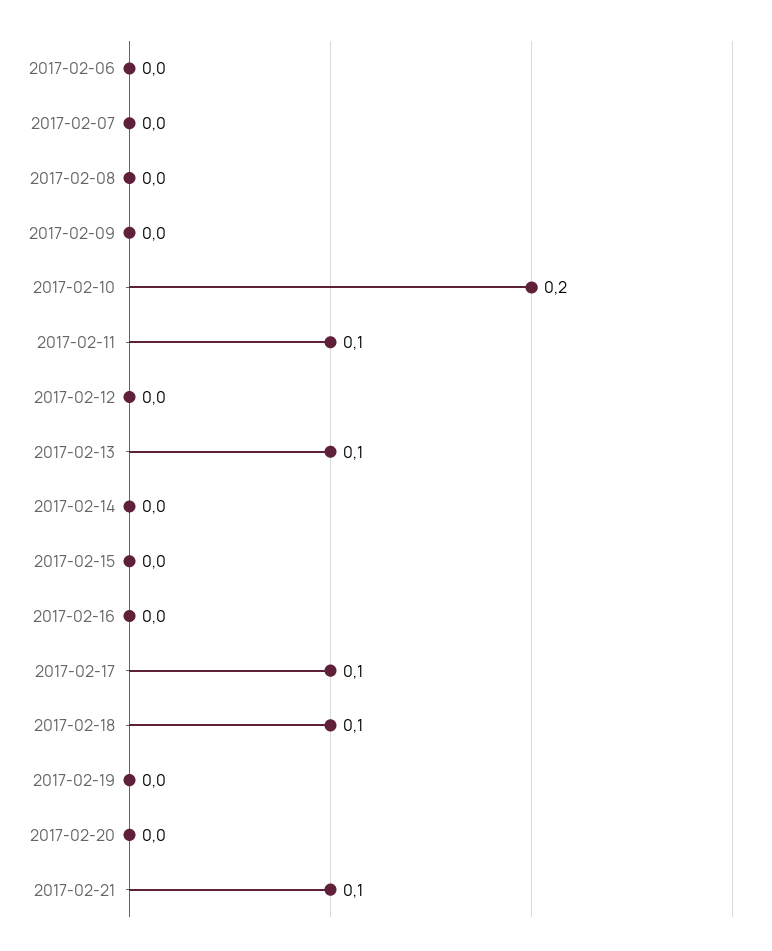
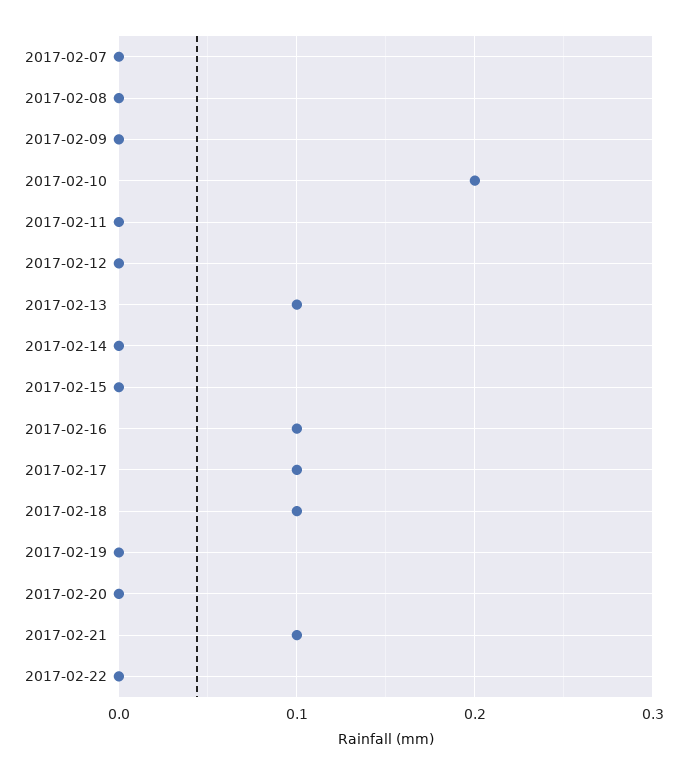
2017-02-06: 0 -> none
2017-02-11: 0.1 -> 0
2017-02-16: 0 -> 0.1
2017-02-22: none -> 0

